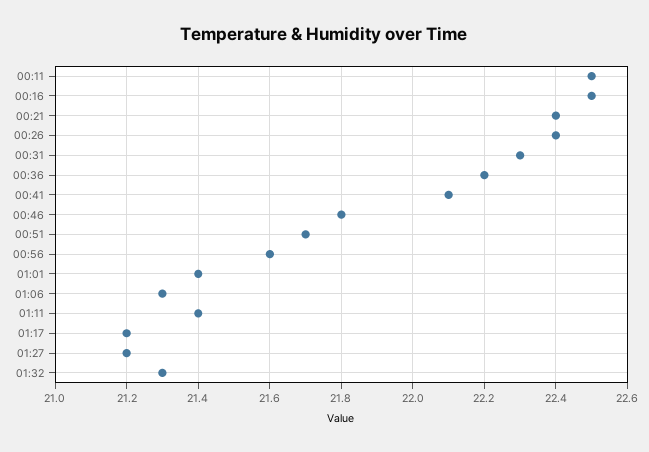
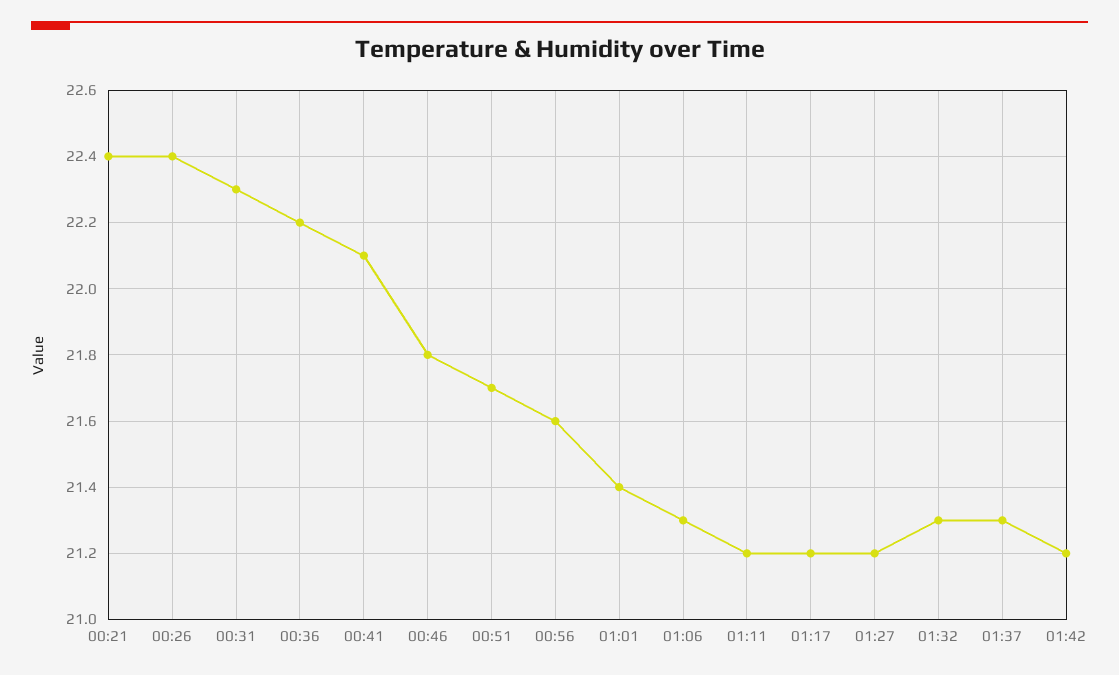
00:11: 22.5 -> none
00:16: 22.5 -> none
01:11: 21.4 -> 21.2
01:37: none -> 21.3
01:42: none -> 21.2

